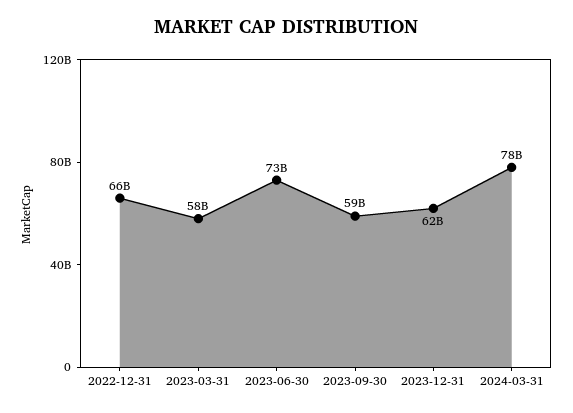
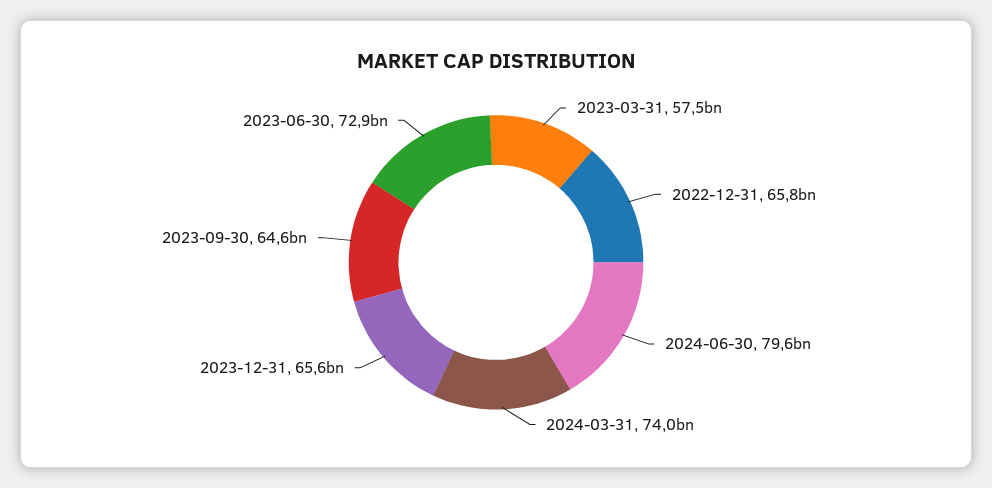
2023-09-30: 59000000000 -> 64600000000
2023-12-31: 62000000000 -> 65600000000
2024-03-31: 78000000000 -> 74000000000
2024-06-30: none -> 79600000000

